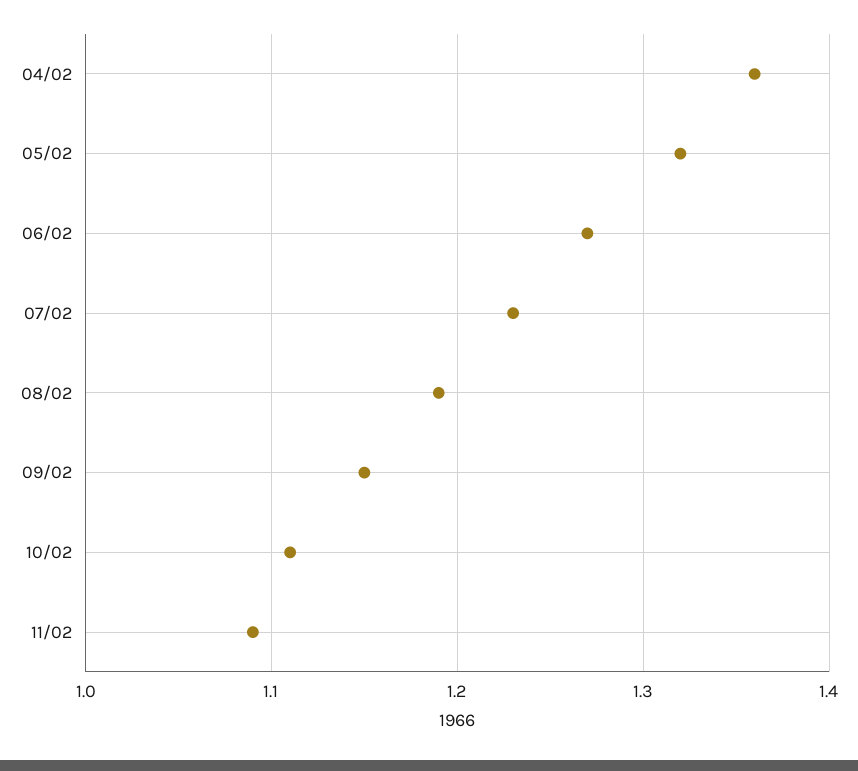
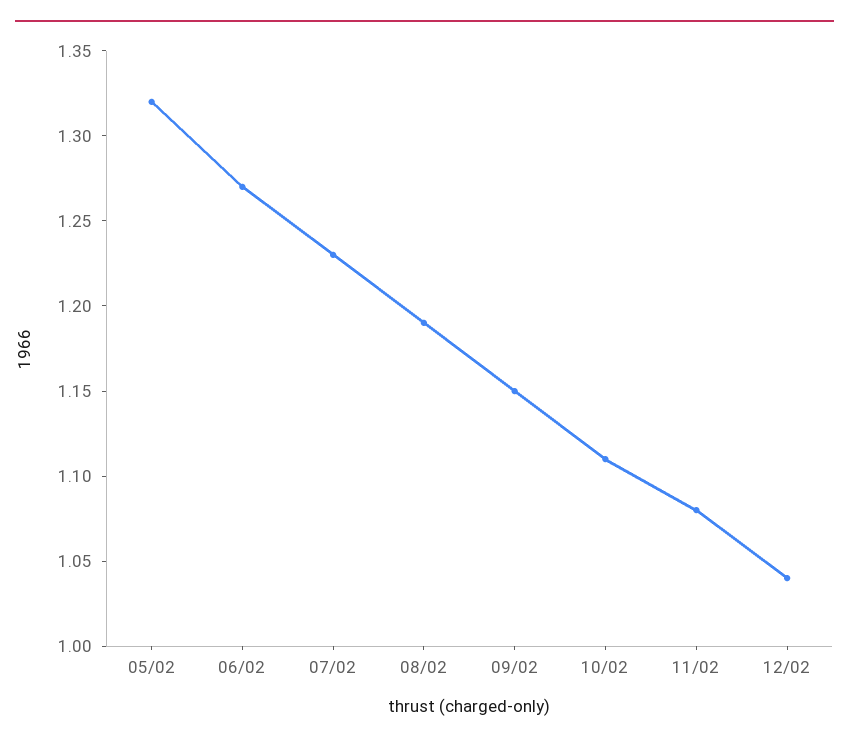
04/02: 1.36 -> none
11/02: 1.09 -> 1.08
12/02: none -> 1.04

